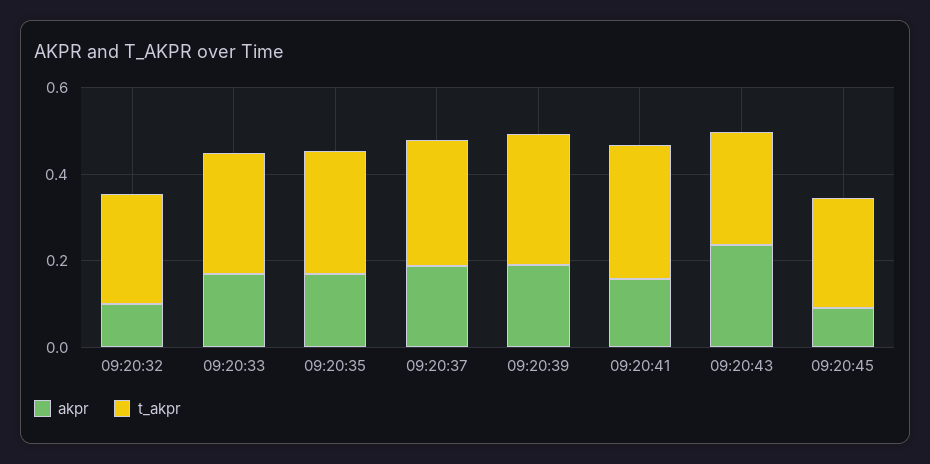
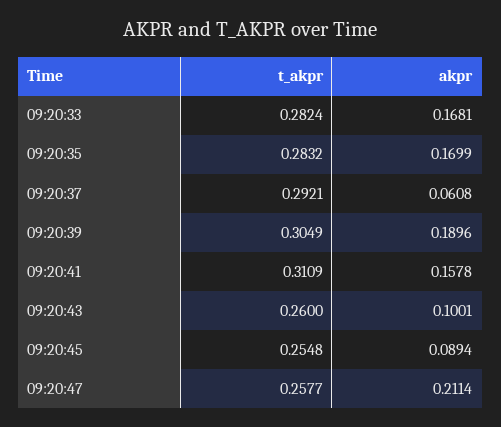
akpr, 09:20:32: 0.1 -> none
t_akpr, 09:20:32: 0.25 -> none
akpr, 09:20:37: 0.2 -> 0.0608
akpr, 09:20:43: 0.25 -> 0.1001
t_akpr, 09:20:47: none -> 0.2577
akpr, 09:20:47: none -> 0.2114

